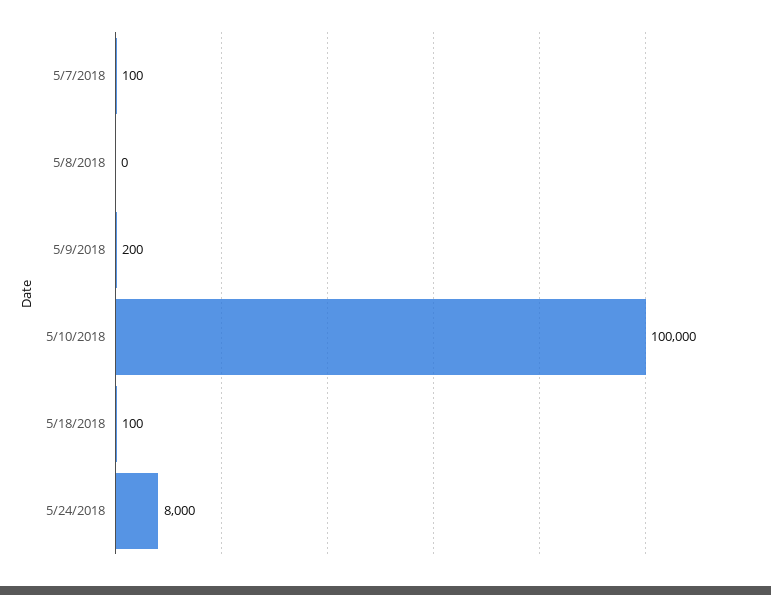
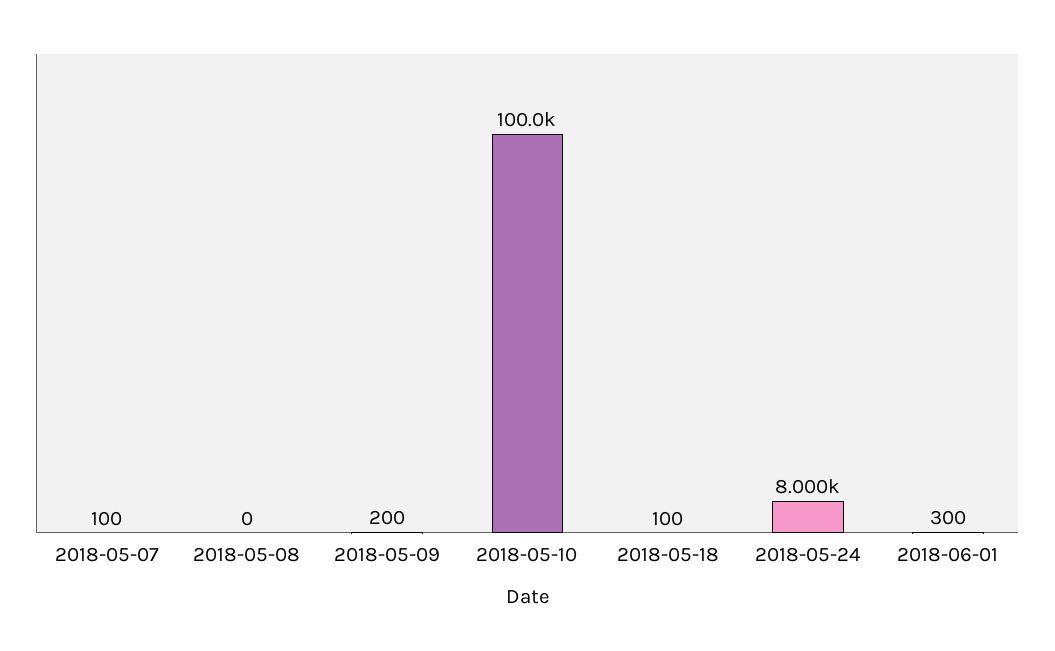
2018-06-01: none -> 300

